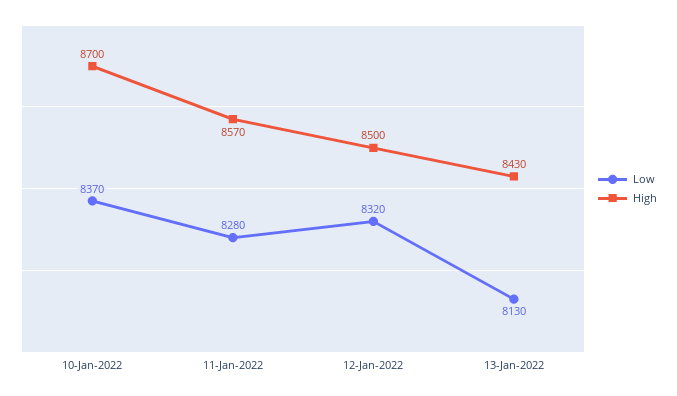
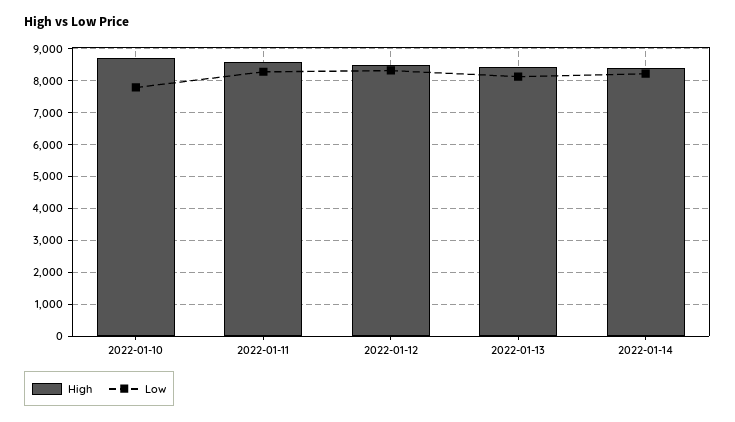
Low, 10-Jan-2022: 8370 -> 7800
High, 2022-01-14: none -> 8400
Low, 2022-01-14: none -> 8200

